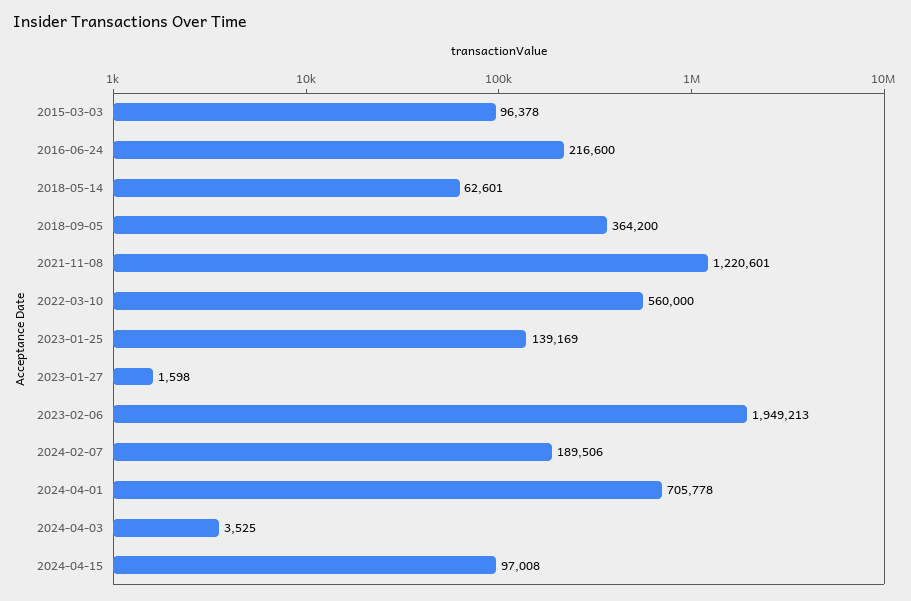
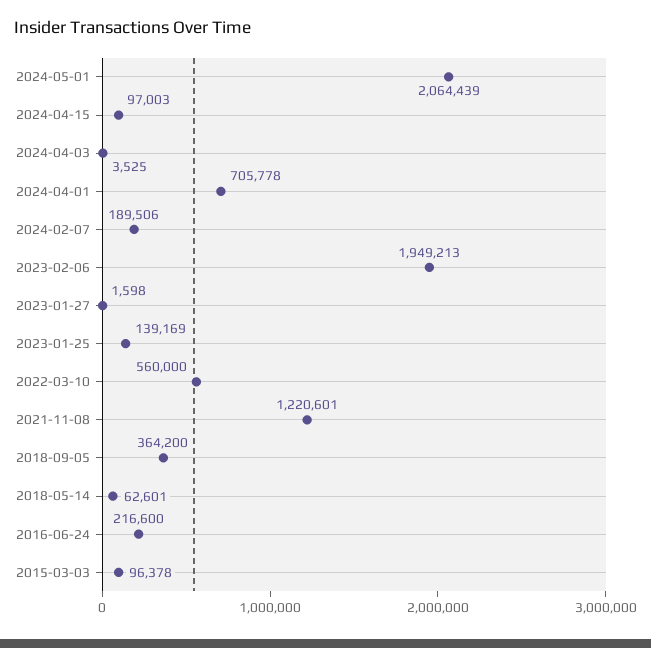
2024-04-15: 97008 -> 97003
2024-05-01: none -> 2064439

